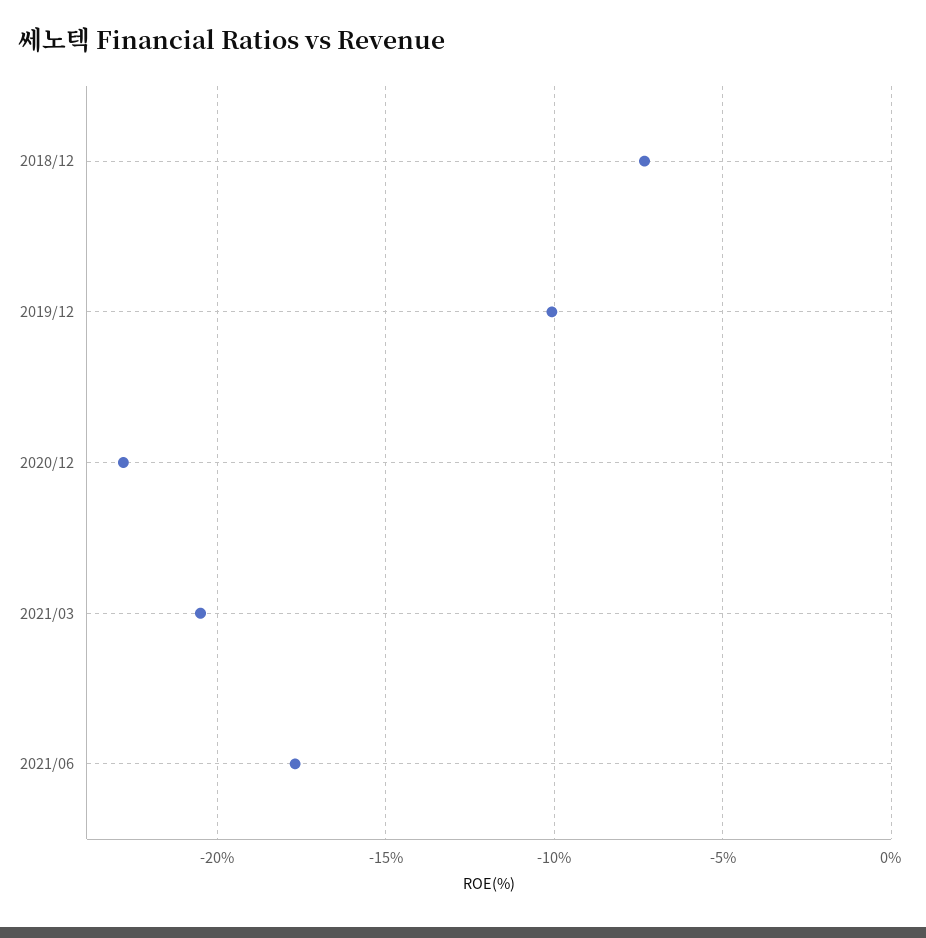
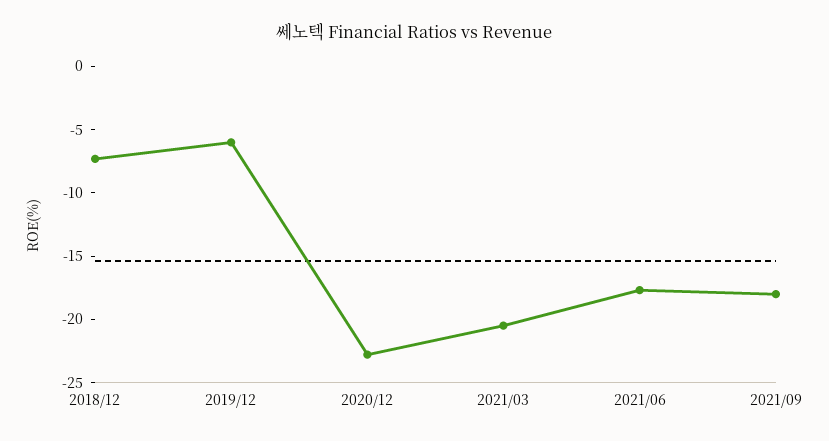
2019/12: -10 -> -6
2021/09: none -> -18

